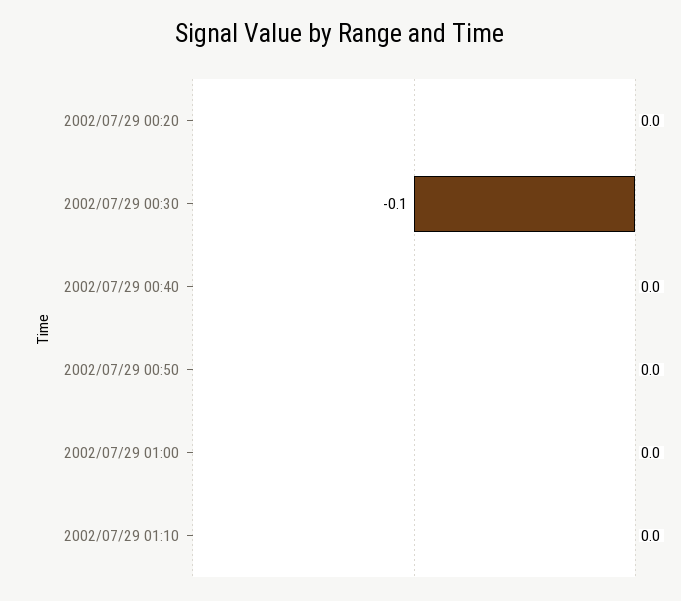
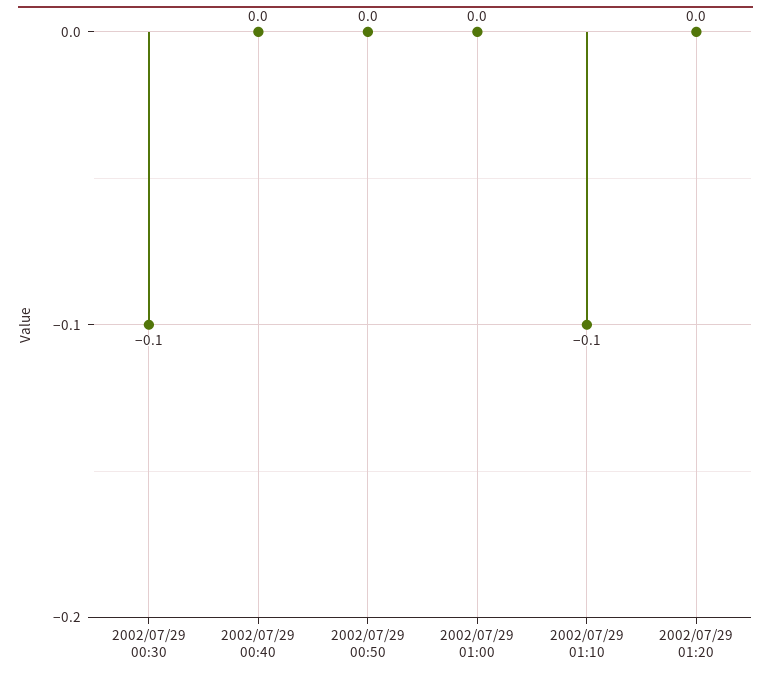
2002/07/29 00:20: 0 -> none
2002/07/29 01:10: 0 -> -0.1
2002/07/29 01:20: none -> 0

